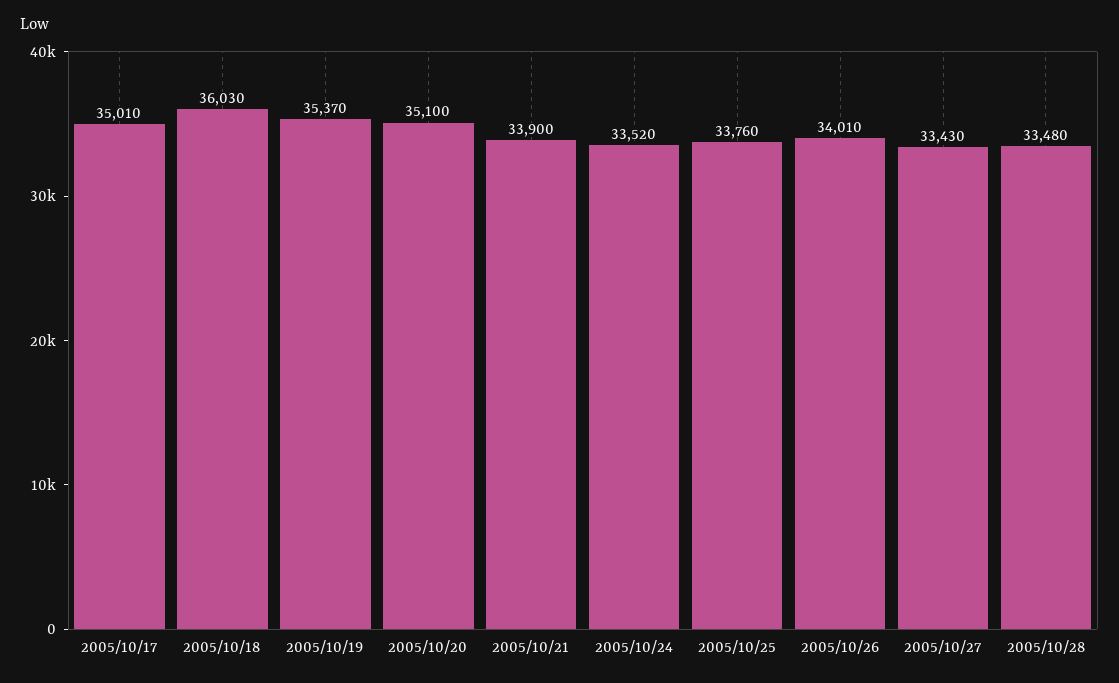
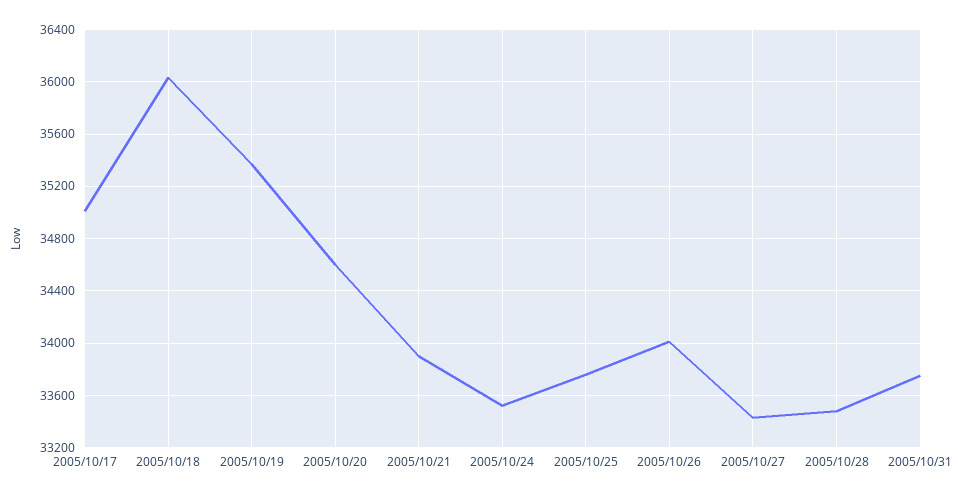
2005/10/20: 35100 -> 34600
2005/10/31: none -> 33750

